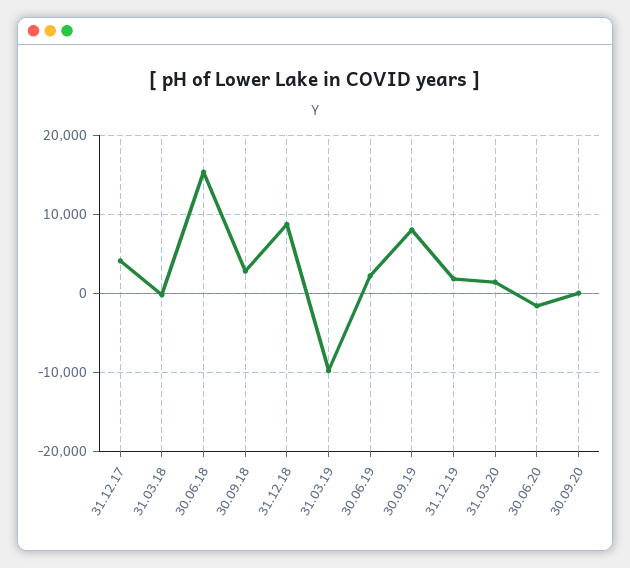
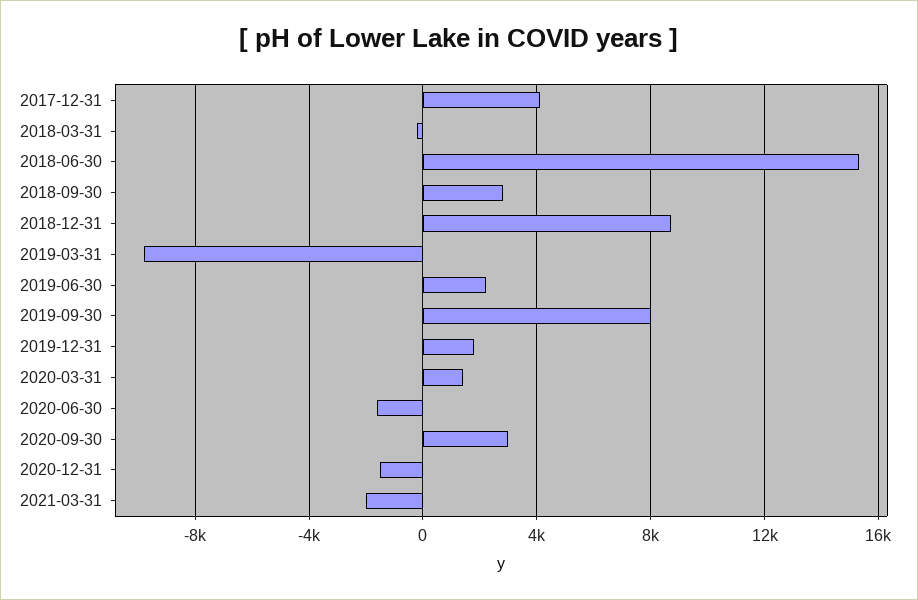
30.09.20: 0 -> 3000
2020-12-31: none -> -1500
2021-03-31: none -> -2000

